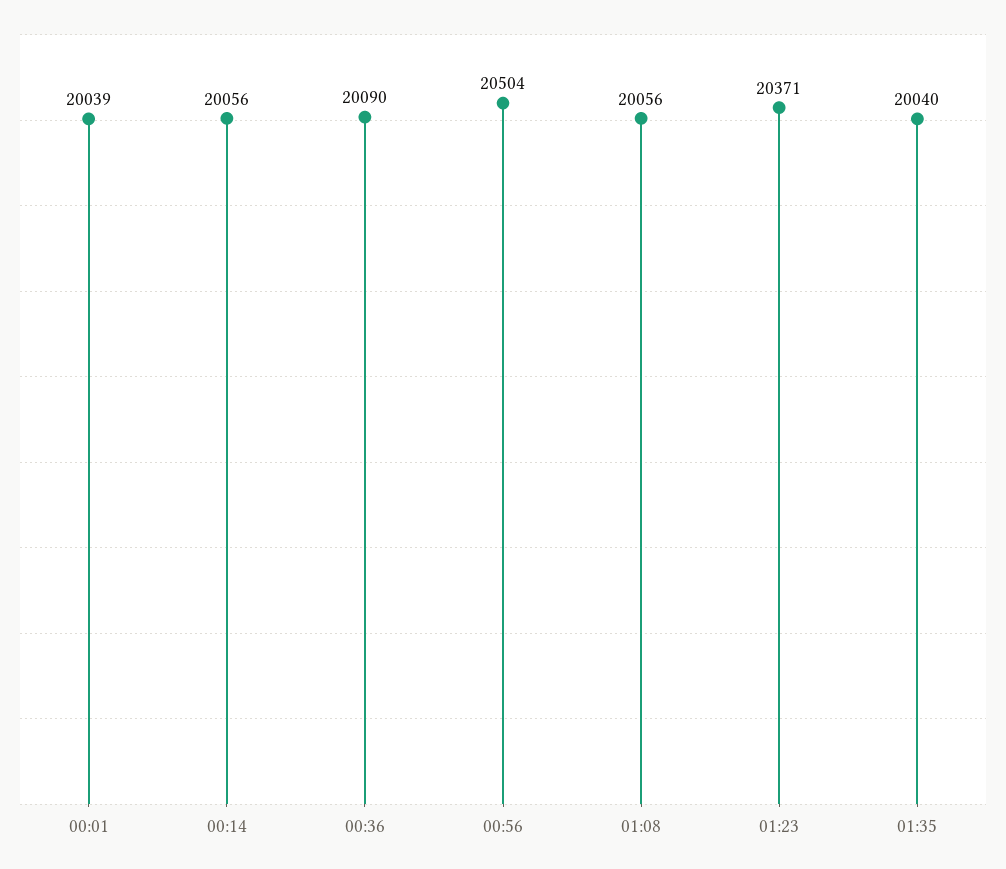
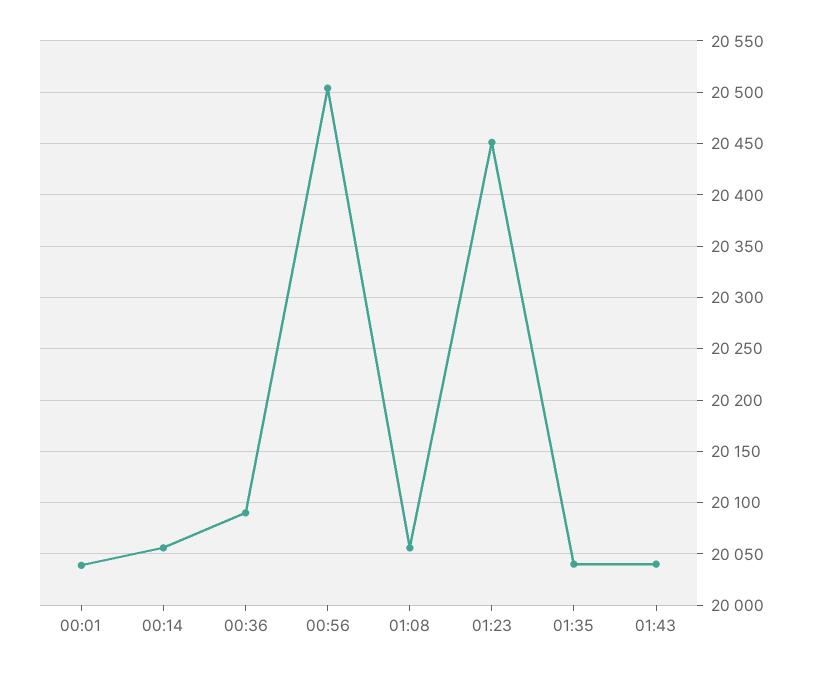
01:23: 20371 -> 20450
01:43: none -> 20040

